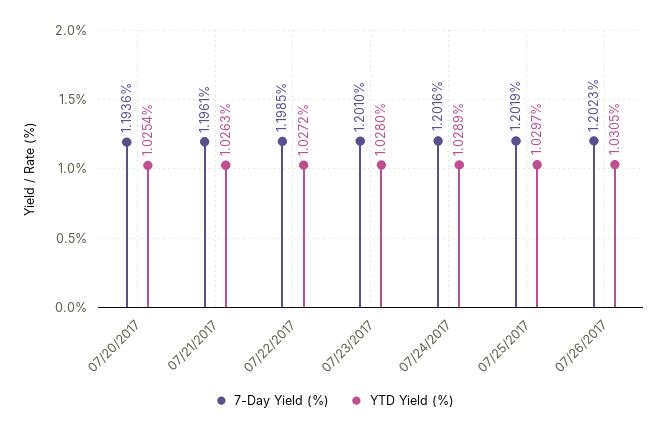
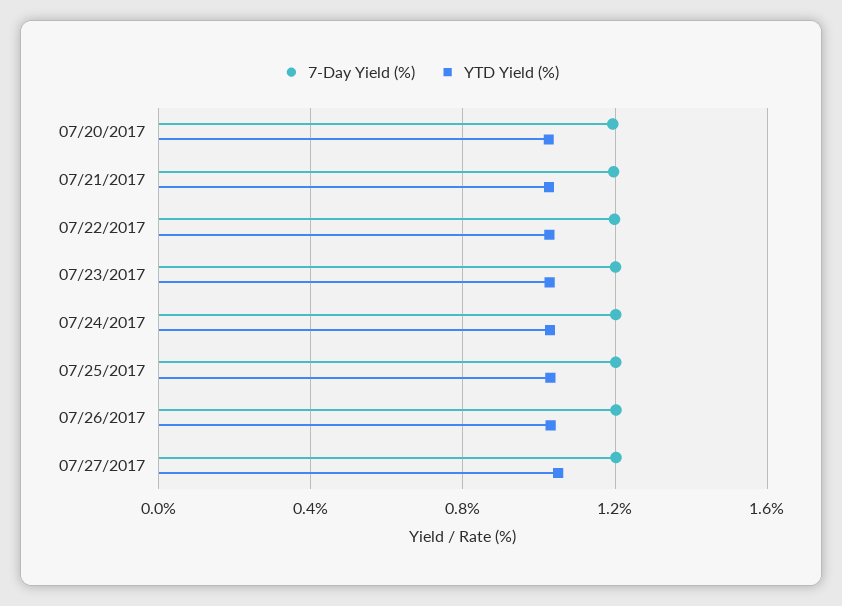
7-Day Yield (%), 07/27/2017: none -> 1.2
YTD Yield (%), 07/27/2017: none -> 1.05

